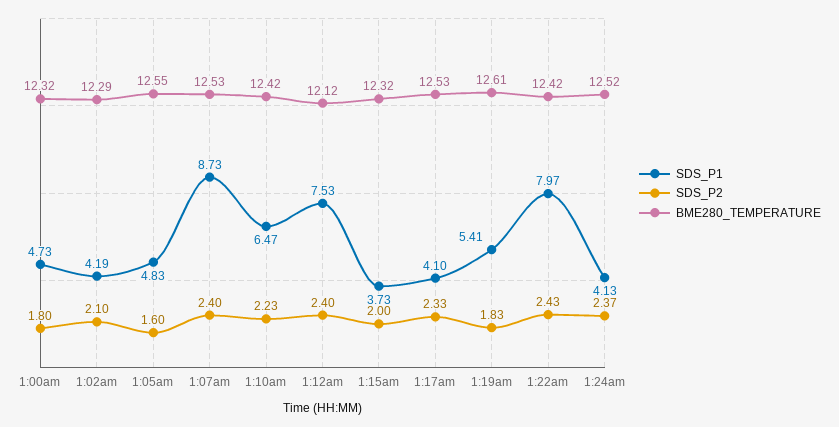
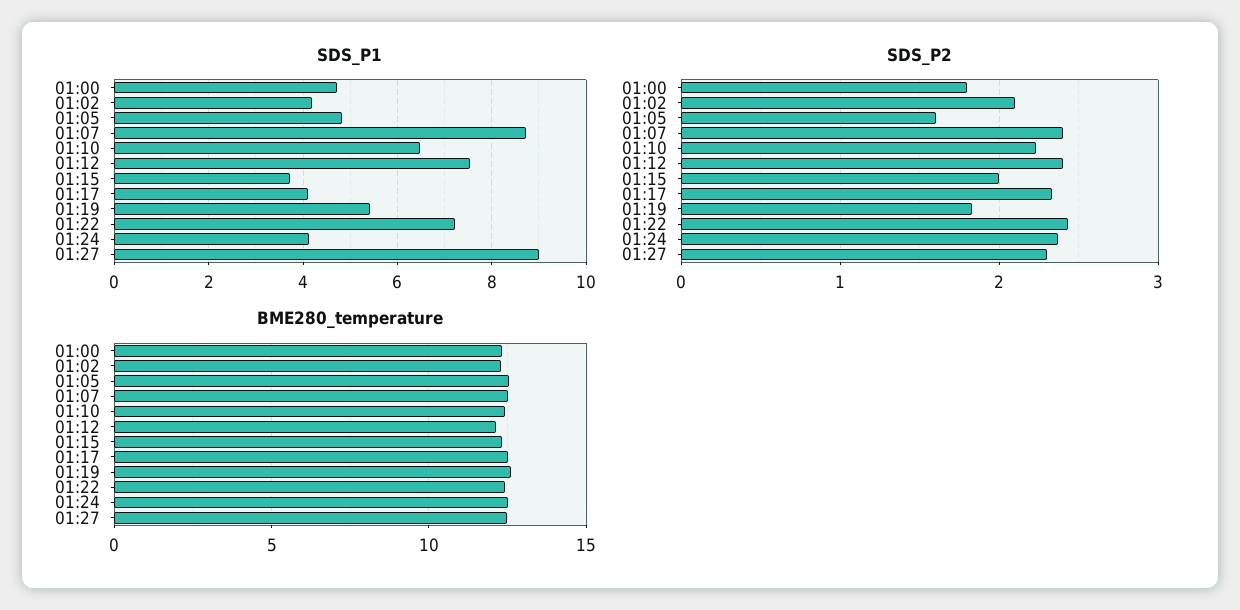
SDS_P1, 1:22am: 7.97 -> 7.2
SDS_P1, 01:27: none -> 9
SDS_P2, 01:27: none -> 2.3
BME280_TEMPERATURE, 01:27: none -> 12.5

